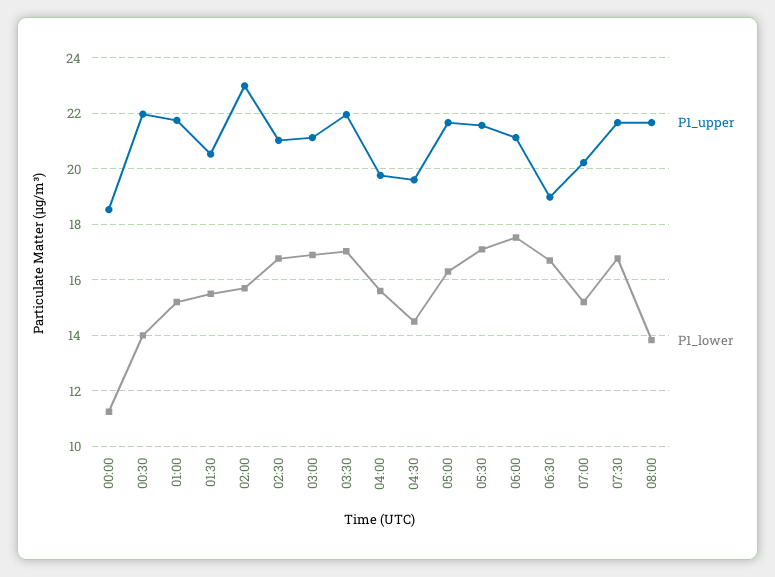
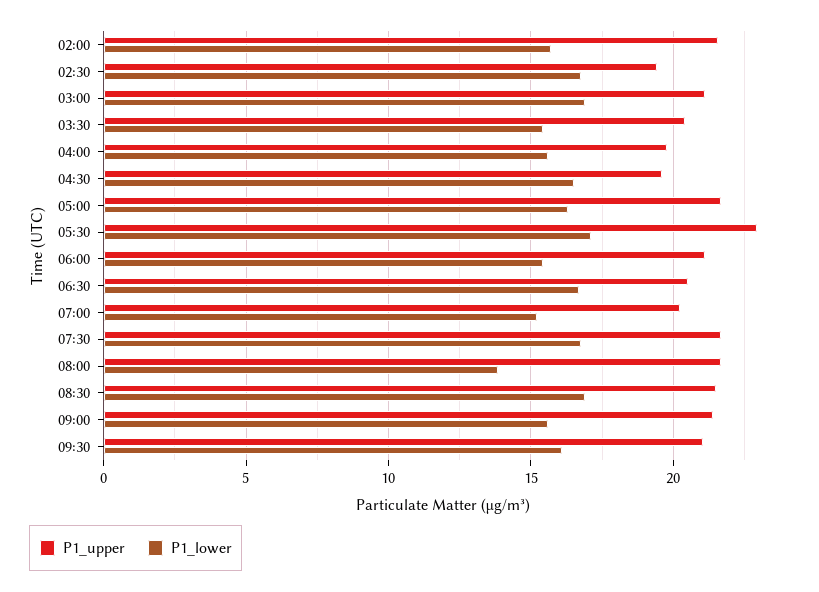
P1_upper, 00:00: 18.5 -> none
P1_lower, 00:00: 11.25 -> none
P1_upper, 00:30: 22 -> none
P1_lower, 00:30: 14 -> none
P1_upper, 01:00: 21.75 -> none
P1_lower, 01:00: 15.25 -> none
P1_upper, 01:30: 20.5 -> none
P1_lower, 01:30: 15.5 -> none
P1_upper, 02:00: 23 -> 21.5
P1_upper, 02:30: 21 -> 19.5
P1_upper, 03:30: 22 -> 20.5
P1_lower, 03:30: 17 -> 15.5
P1_lower, 04:30: 14.5 -> 16.5
P1_upper, 05:30: 21.5 -> 23
P1_lower, 06:00: 17.5 -> 15.5
P1_upper, 06:30: 19 -> 20.5
P1_upper, 08:30: none -> 21.5
P1_lower, 08:30: none -> 17
P1_upper, 09:00: none -> 21.5
P1_lower, 09:00: none -> 15.5
P1_upper, 09:30: none -> 21
P1_lower, 09:30: none -> 16

